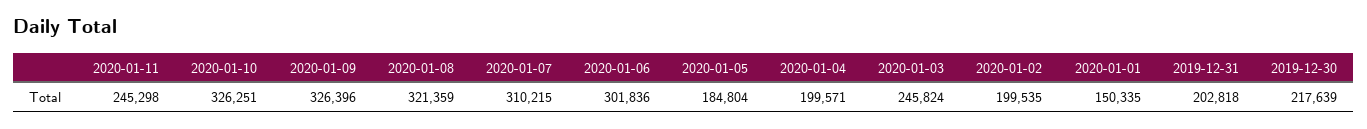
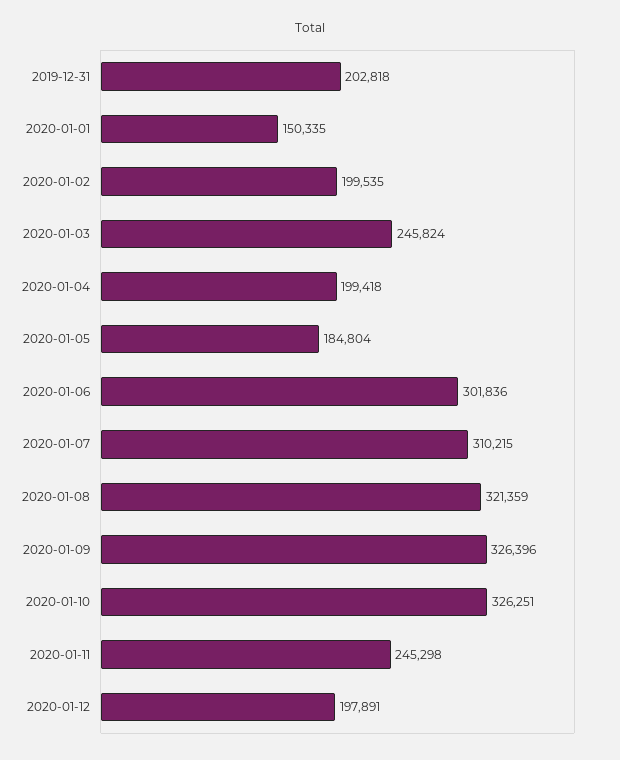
2020-01-04: 199571 -> 199418
2019-12-30: 217639 -> none
2020-01-12: none -> 197891

